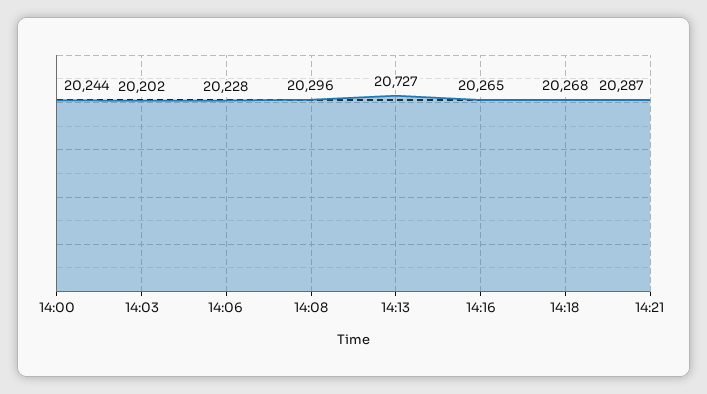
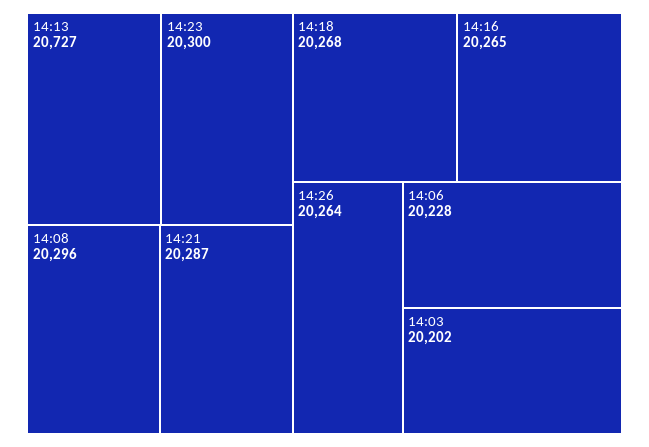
14:00: 20244 -> none
14:23: none -> 20300
14:26: none -> 20264

